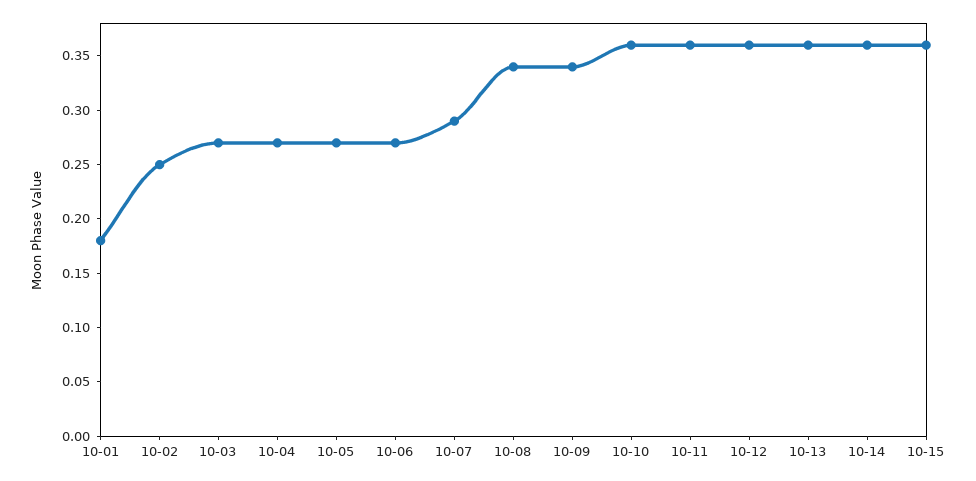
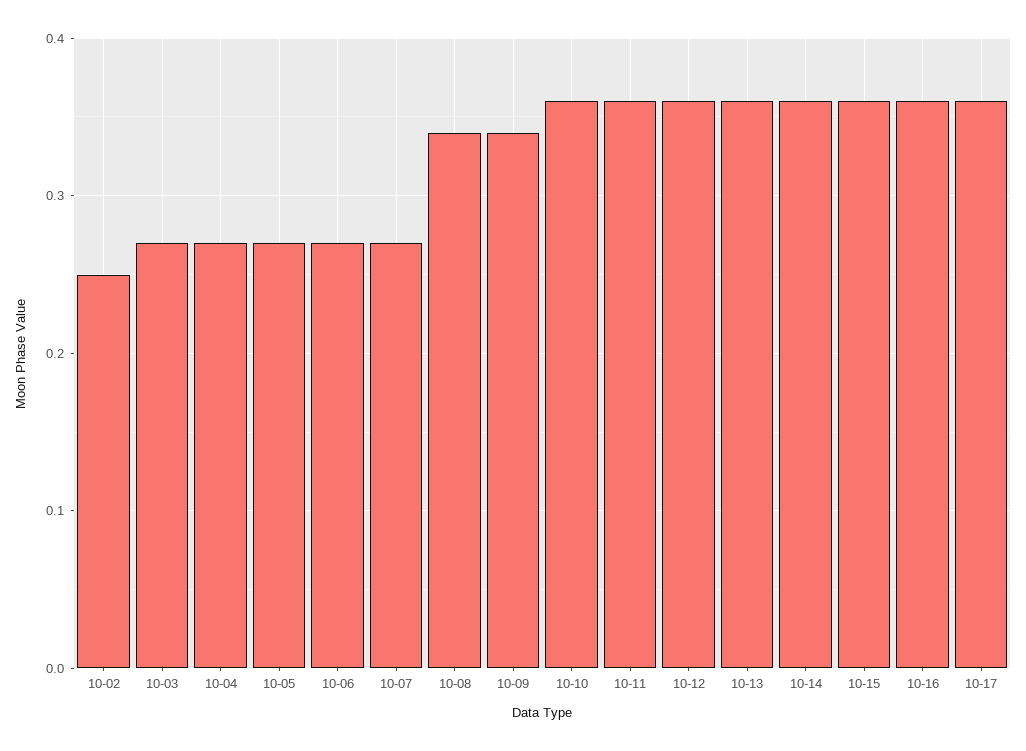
10-01: 0.18 -> none
10-07: 0.29 -> 0.27
10-16: none -> 0.36
10-17: none -> 0.36

